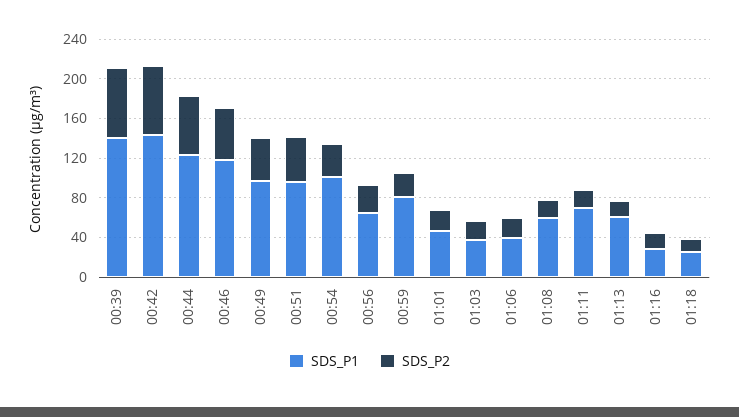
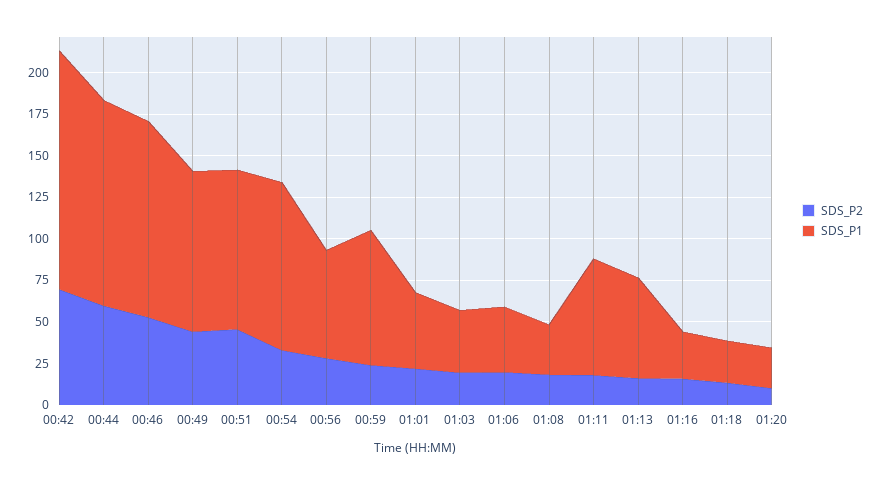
SDS_P1, 00:39: 140 -> none
SDS_P2, 00:39: 70 -> none
SDS_P1, 01:08: 60 -> 30
SDS_P2, 01:20: none -> 10
SDS_P1, 01:20: none -> 25

